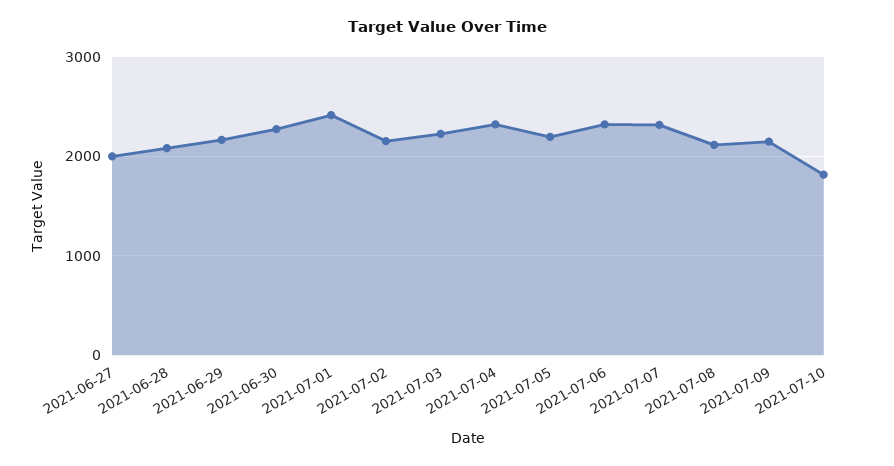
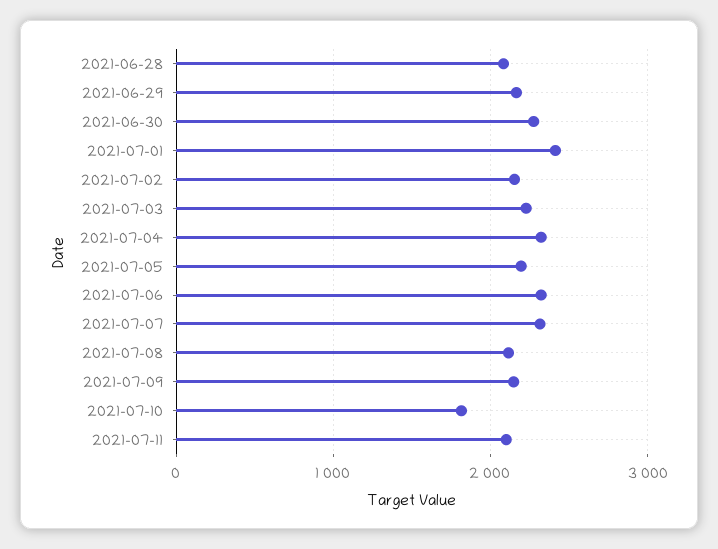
2021-06-27: 2000 -> none
2021-07-11: none -> 2100

